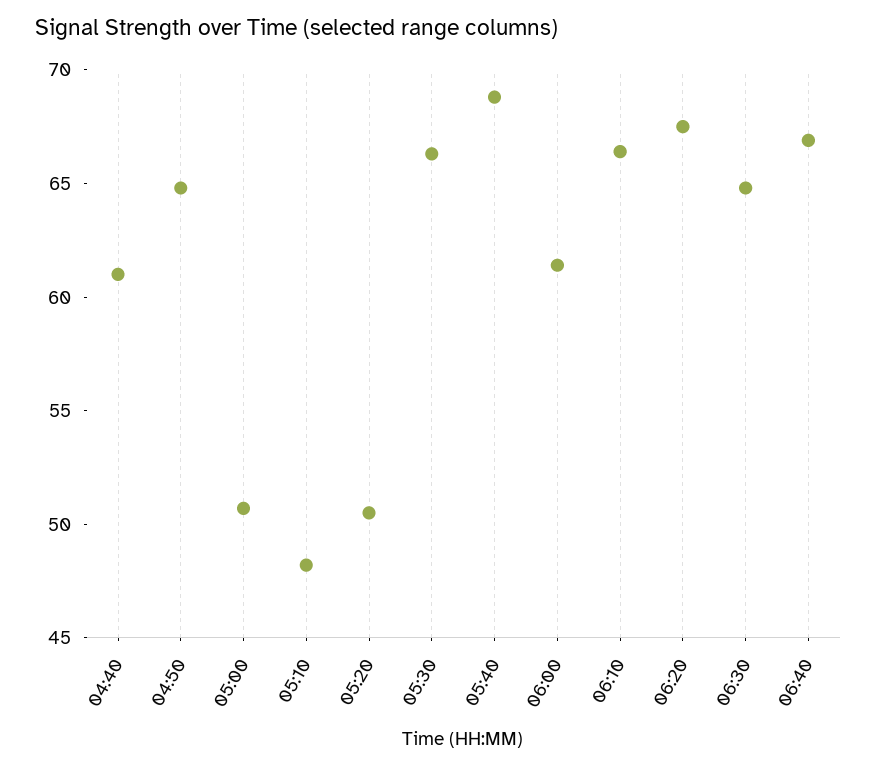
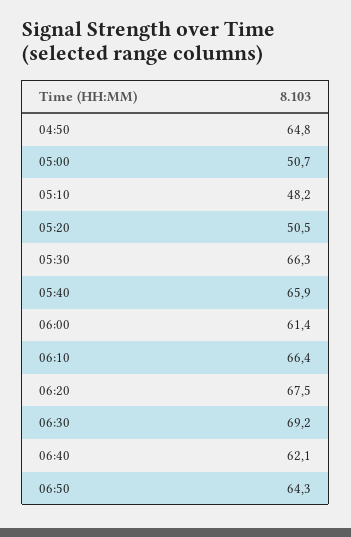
04:40: 61 -> none
05:40: 69 -> 65.9
06:30: 65 -> 69.2
06:40: 67 -> 62.1
06:50: none -> 64.3

